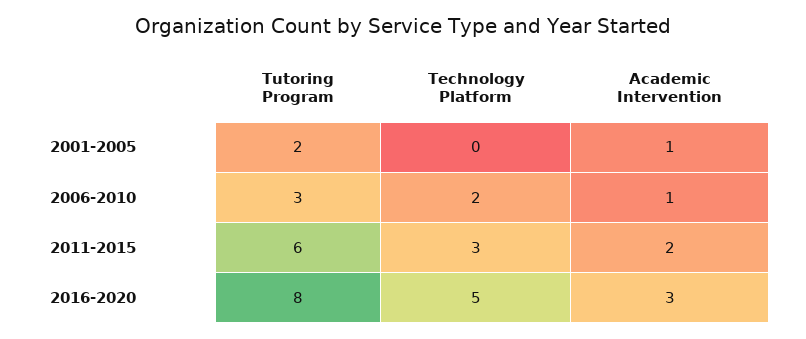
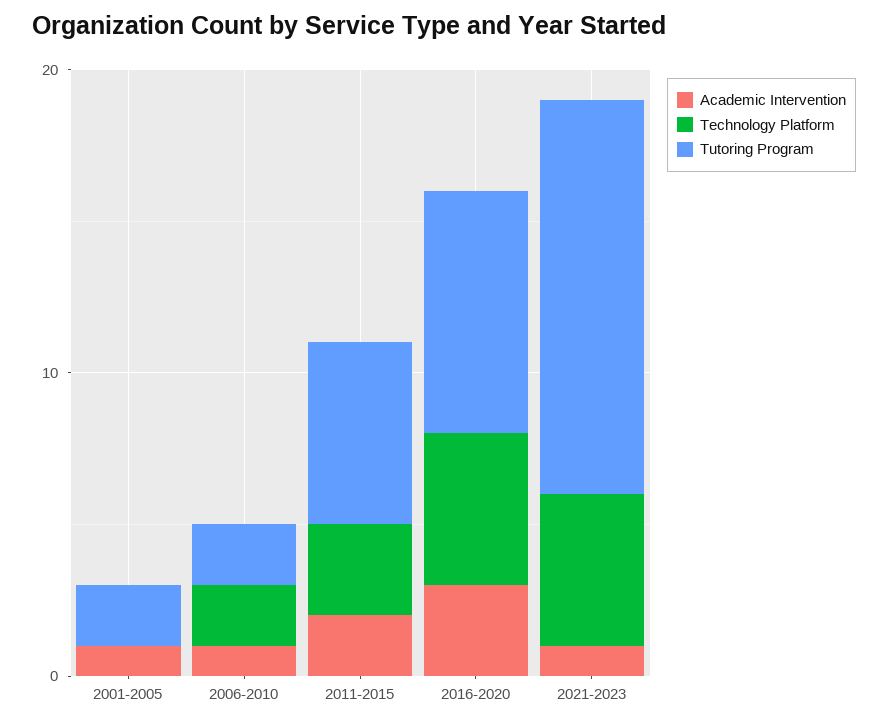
Tutoring Program, 2006-2010: 3 -> 2
Academic Intervention, 2021-2023: none -> 1
Technology Platform, 2021-2023: none -> 5
Tutoring Program, 2021-2023: none -> 13

